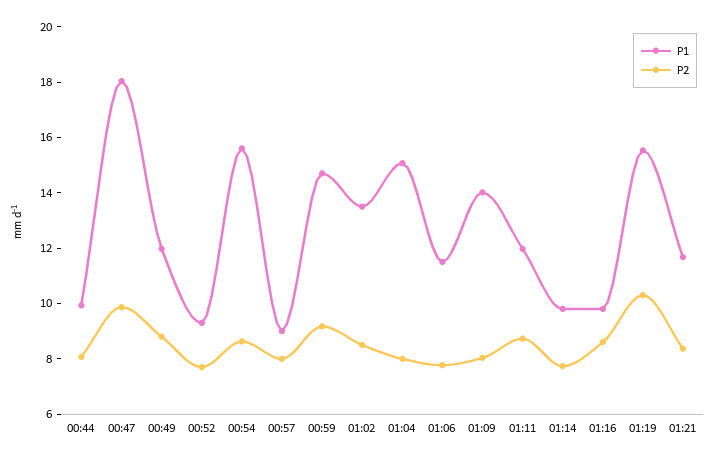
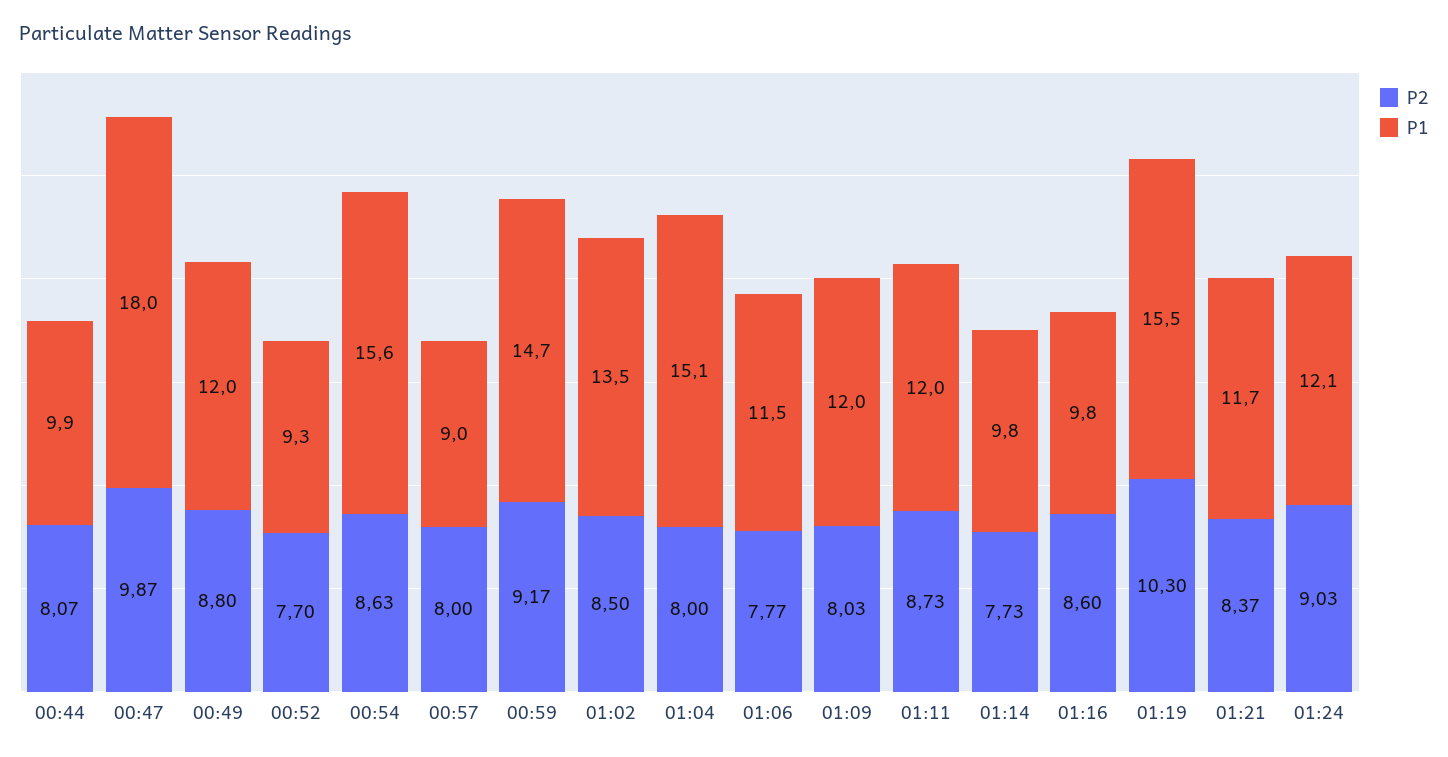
P1, 01:09: 14 -> 12
P2, 01:24: none -> 9.03
P1, 01:24: none -> 12.1

